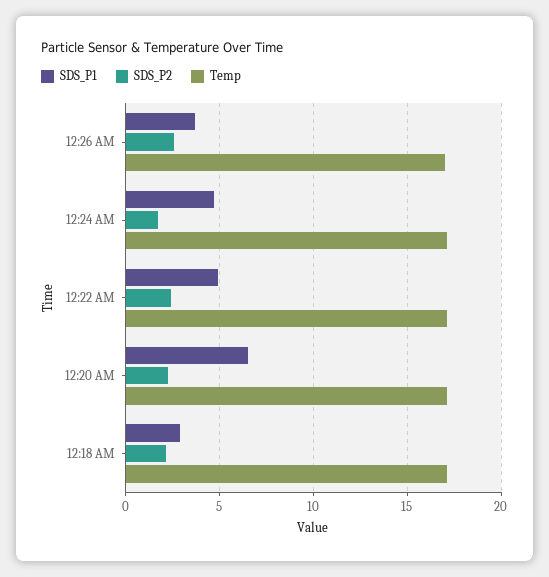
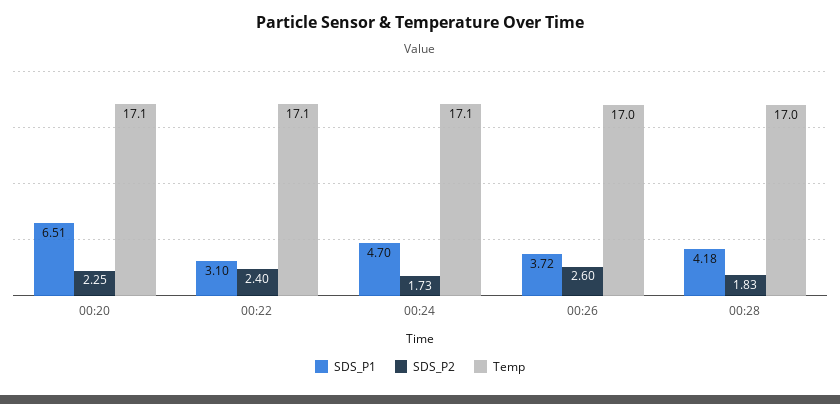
SDS_P1, 12:22 AM: 5 -> 3.1
SDS_P1, 12:18 AM: 3 -> none
SDS_P2, 12:18 AM: 2 -> none
Temp, 12:18 AM: 17 -> none
SDS_P1, 00:28: none -> 4.18
SDS_P2, 00:28: none -> 1.83
Temp, 00:28: none -> 17

